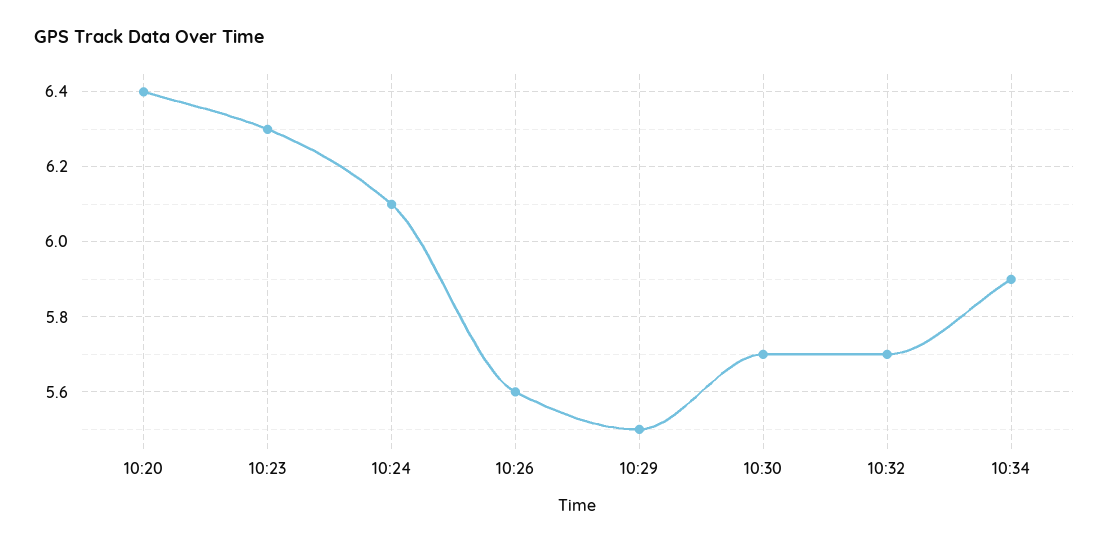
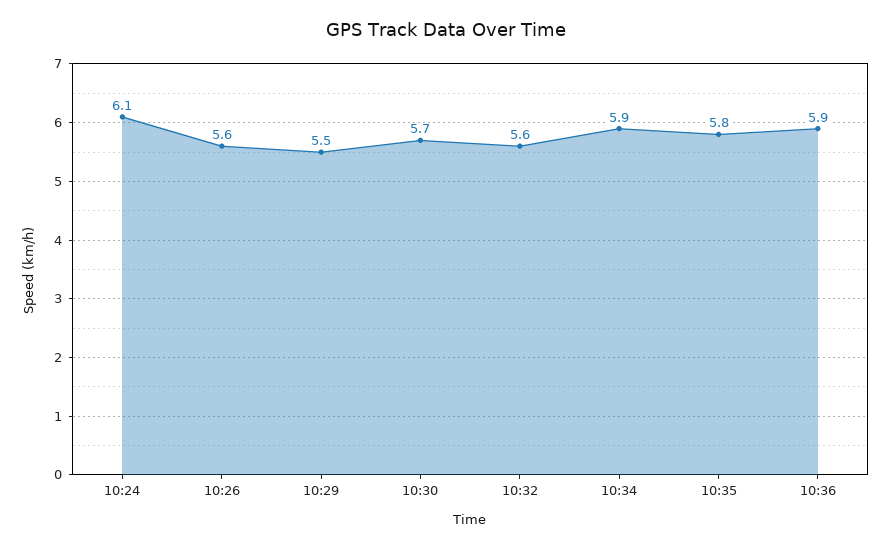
10:20: 6.4 -> none
10:23: 6.3 -> none
10:32: 5.7 -> 5.6
10:35: none -> 5.8
10:36: none -> 5.9

